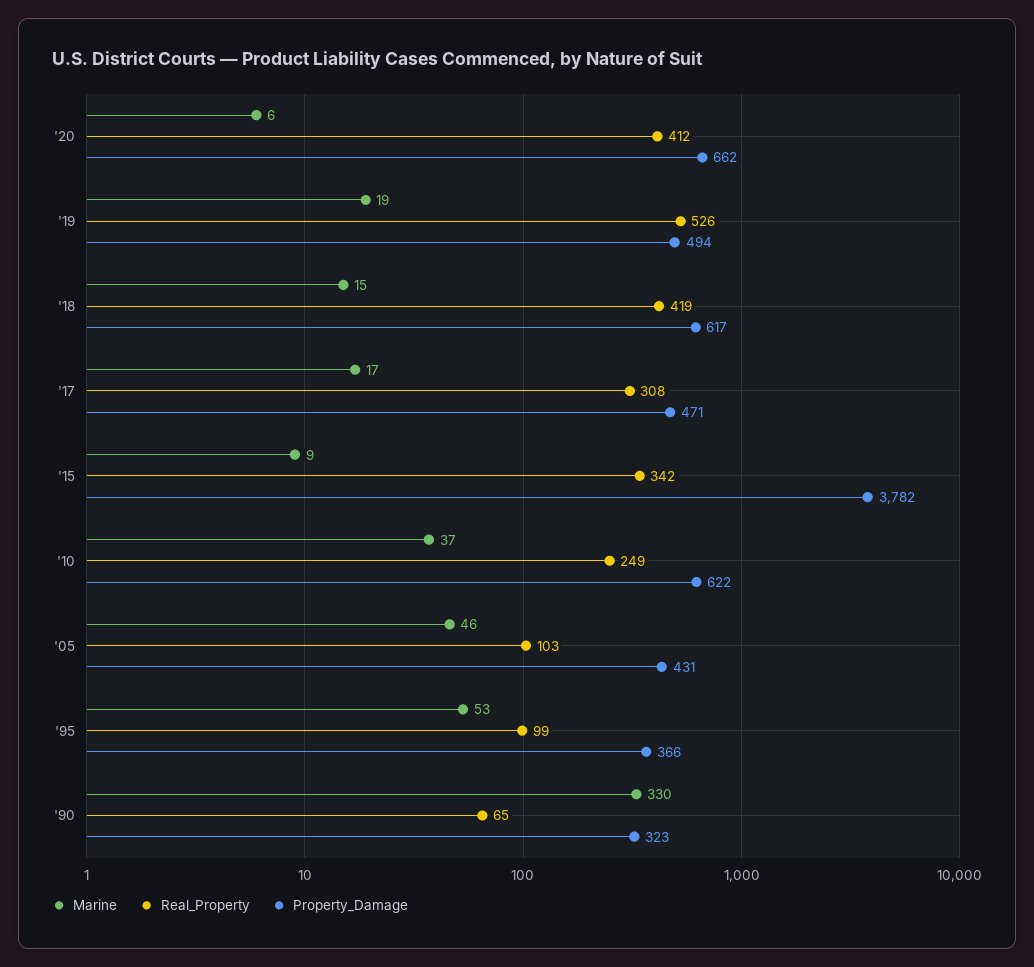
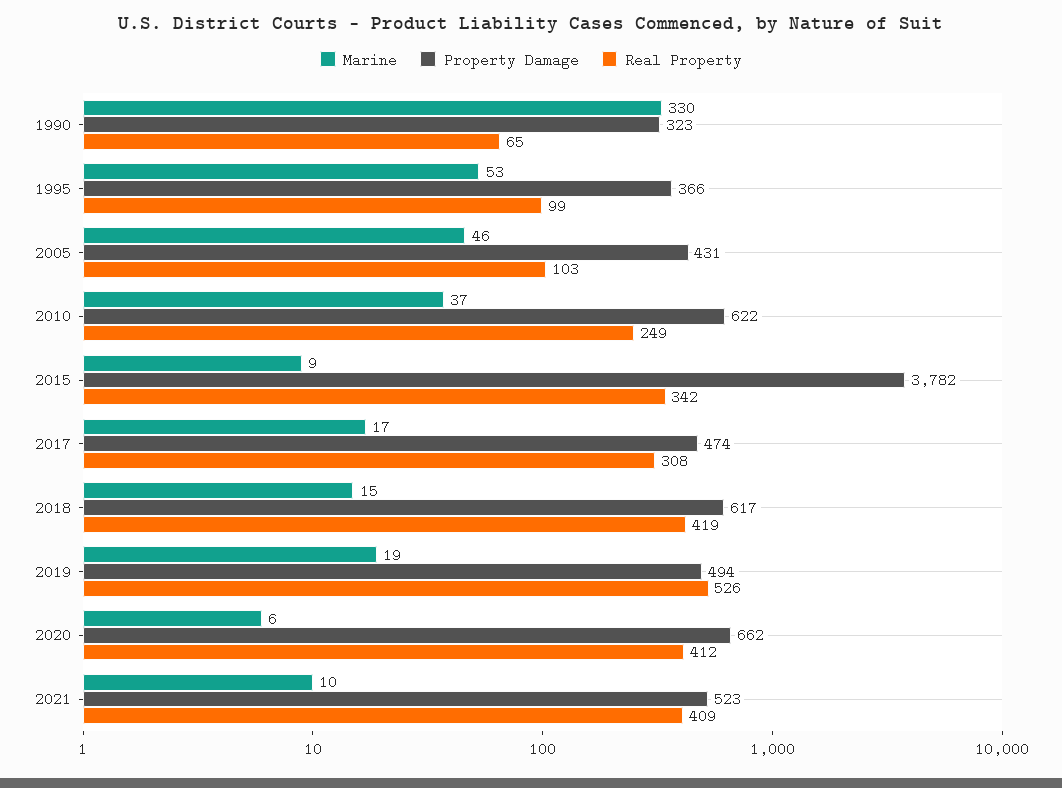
Property_Damage, '17: 471 -> 474
Marine, 2021: none -> 10
Property_Damage, 2021: none -> 523
Real_Property, 2021: none -> 409

